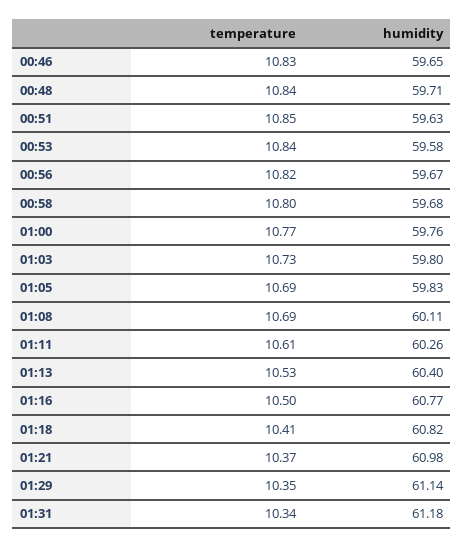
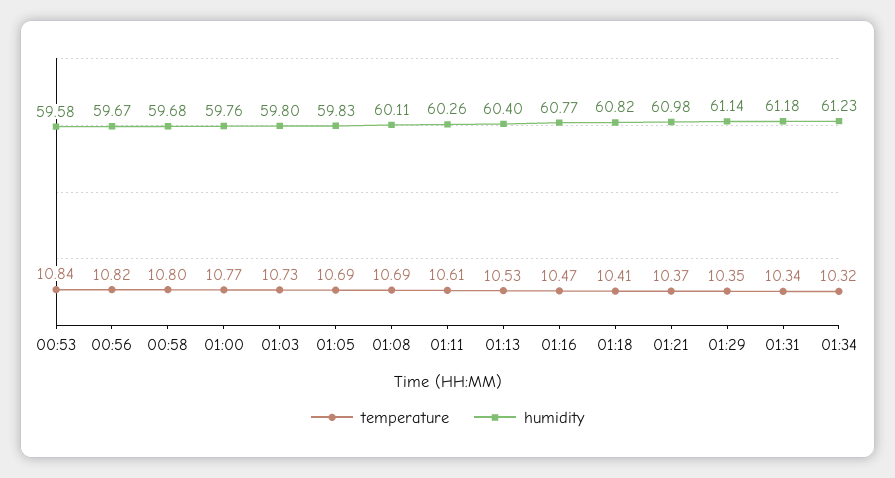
temperature, 00:46: 10.83 -> none
humidity, 00:46: 59.65 -> none
temperature, 00:48: 10.84 -> none
humidity, 00:48: 59.71 -> none
temperature, 00:51: 10.85 -> none
humidity, 00:51: 59.63 -> none
temperature, 01:16: 10.5 -> 10.47
temperature, 01:34: none -> 10.32
humidity, 01:34: none -> 61.23

